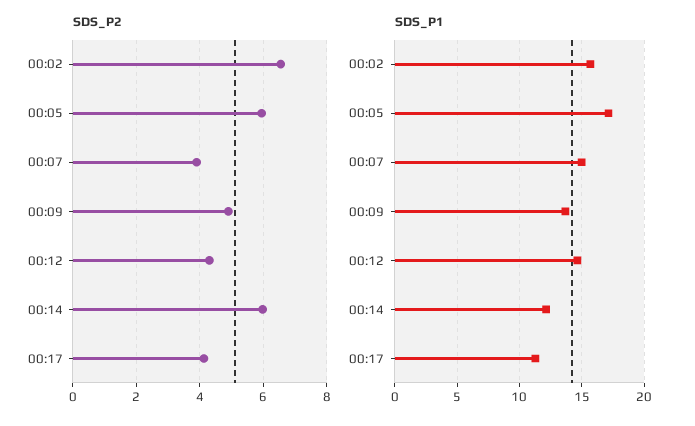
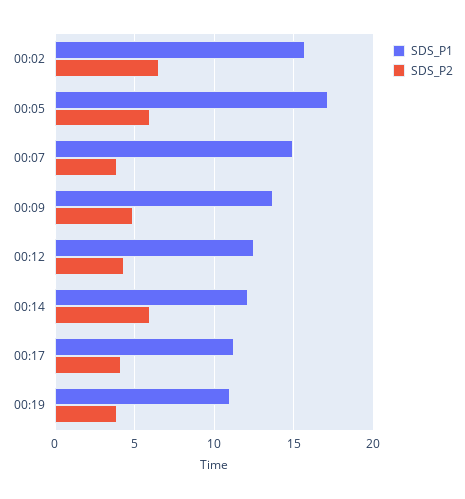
SDS_P1, 00:12: 14.5 -> 12.5
SDS_P1, 00:19: none -> 11
SDS_P2, 00:19: none -> 4

